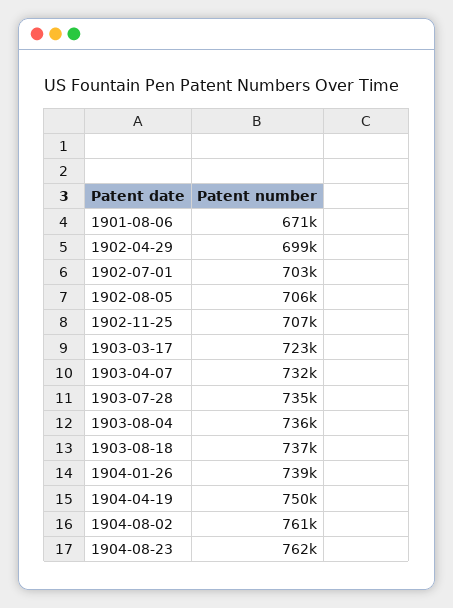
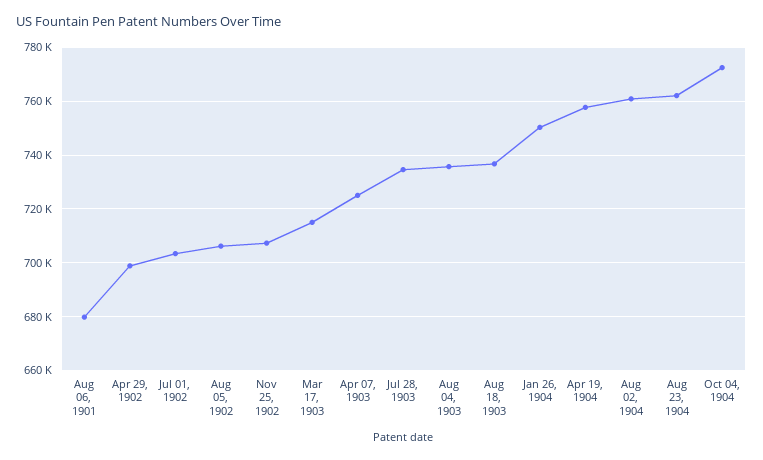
1901-08-06: 671000 -> 680000
1903-03-17: 723000 -> 715000
1903-04-07: 732000 -> 725000
1904-01-26: 739000 -> 750000
1904-04-19: 750000 -> 757500
Oct 04, 1904: none -> 772500

